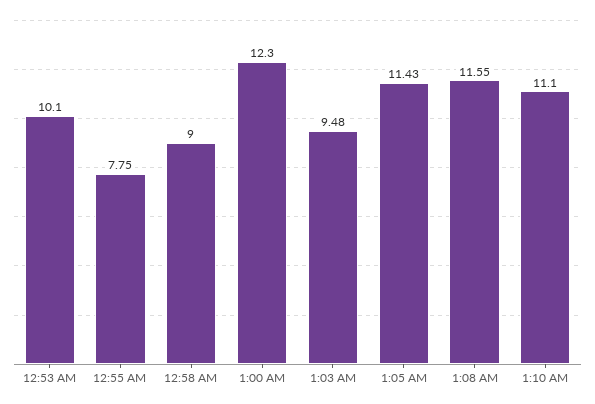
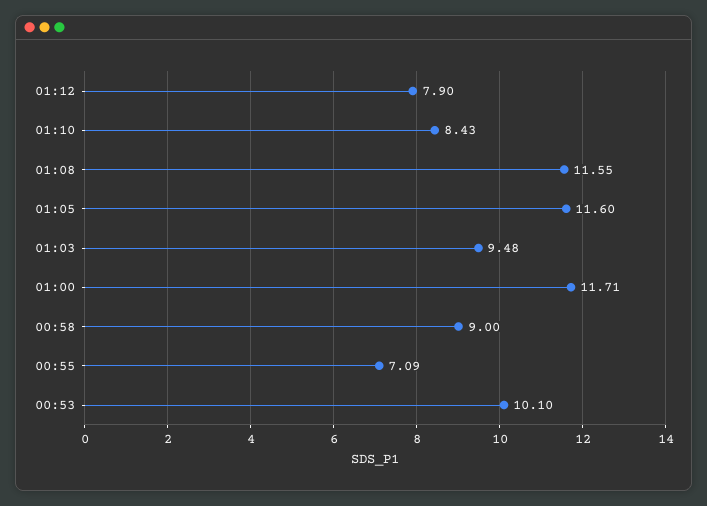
12:55 AM: 7.75 -> 7.09
1:00 AM: 12.3 -> 11.71
1:05 AM: 11.43 -> 11.6
1:10 AM: 11.1 -> 8.43
01:12: none -> 7.9

